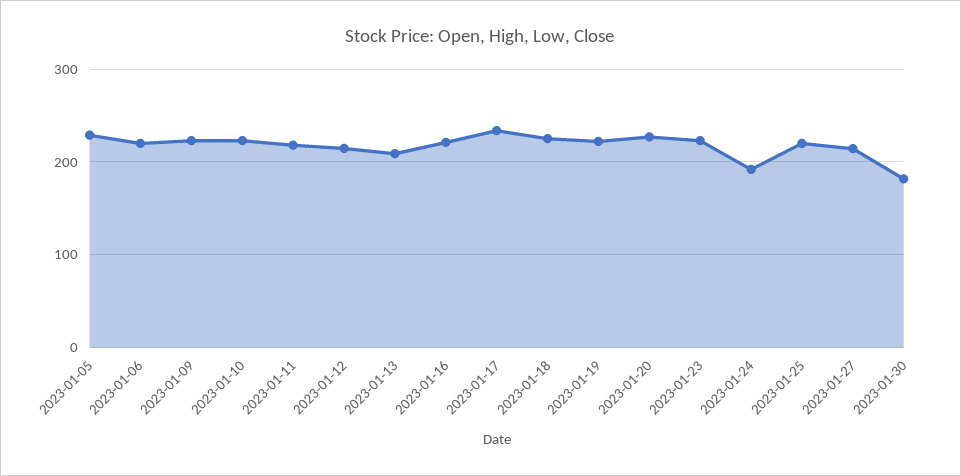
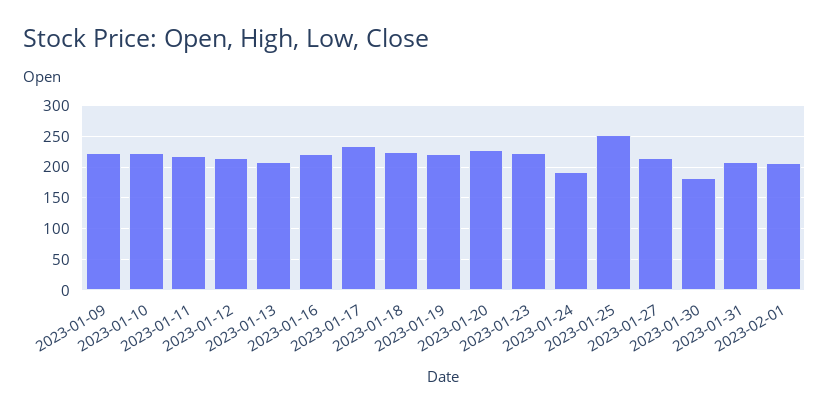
2023-01-05: 230 -> none
2023-01-06: 220 -> none
2023-01-25: 220 -> 250
2023-01-31: none -> 210
2023-02-01: none -> 210

